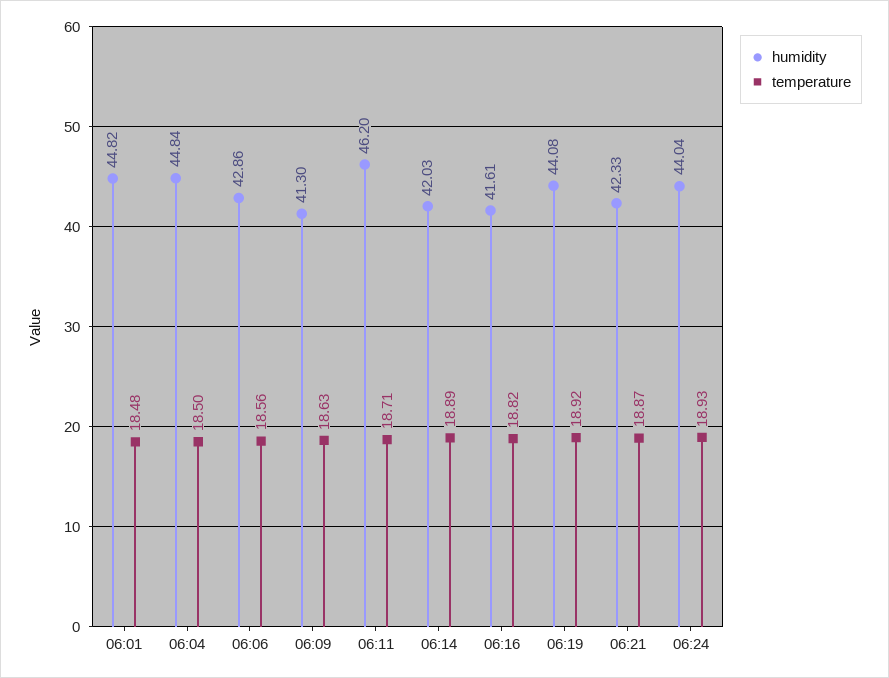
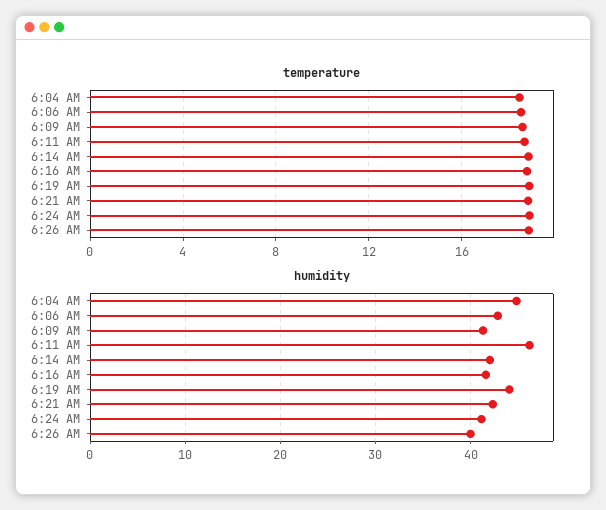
humidity, 06:01: 44.82 -> none
temperature, 06:01: 18.48 -> none
humidity, 06:24: 44.04 -> 41
temperature, 6:26 AM: none -> 19
humidity, 6:26 AM: none -> 40

